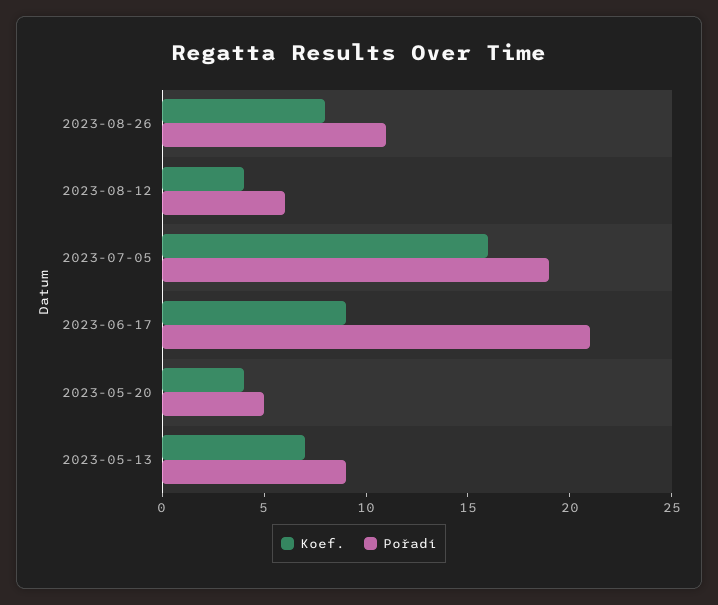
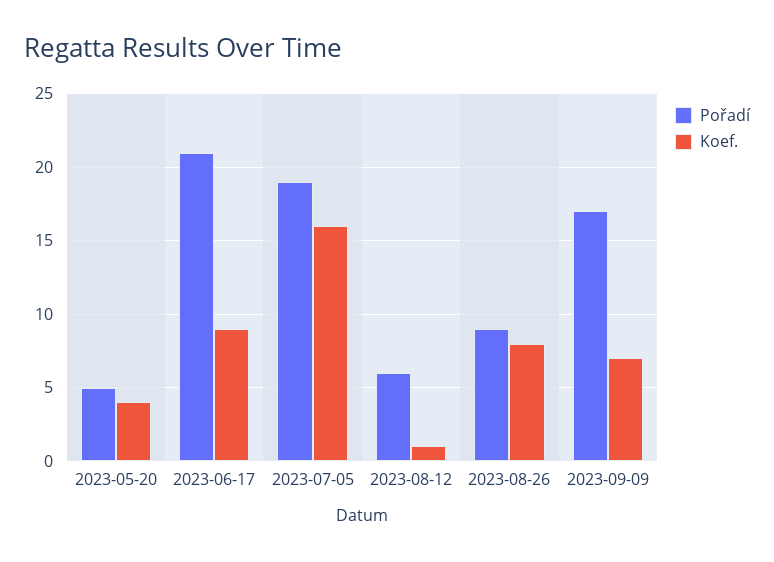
Pořadí, 2023-08-26: 11 -> 9
Koef., 2023-08-12: 4 -> 1
Koef., 2023-05-13: 7 -> none
Pořadí, 2023-05-13: 9 -> none
Pořadí, 2023-09-09: none -> 17
Koef., 2023-09-09: none -> 7

